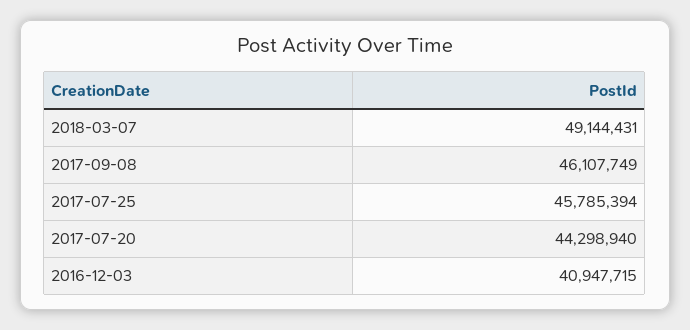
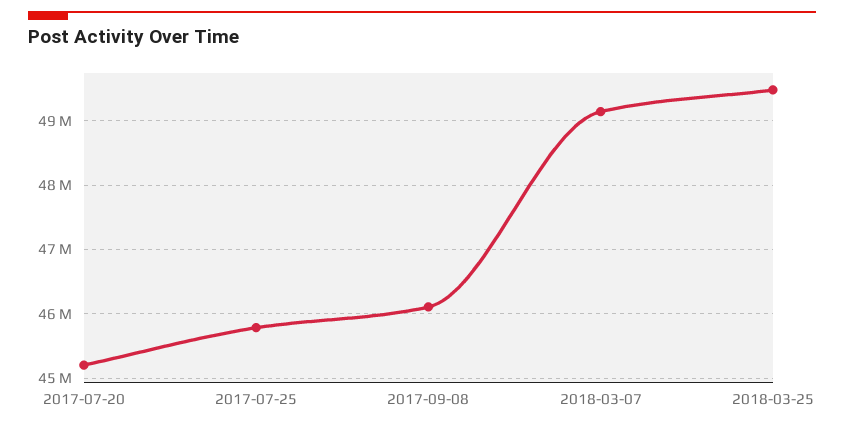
2017-07-20: 44298940 -> 45200000
2016-12-03: 40947715 -> none
2018-03-25: none -> 49500000

